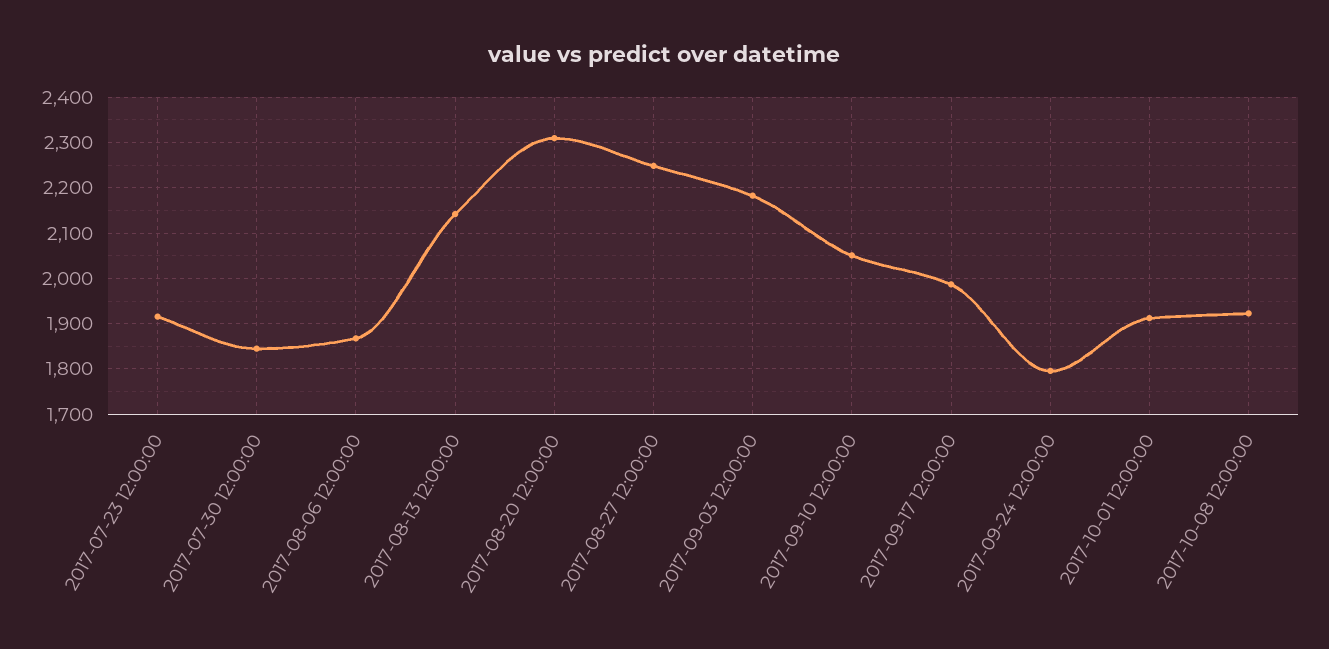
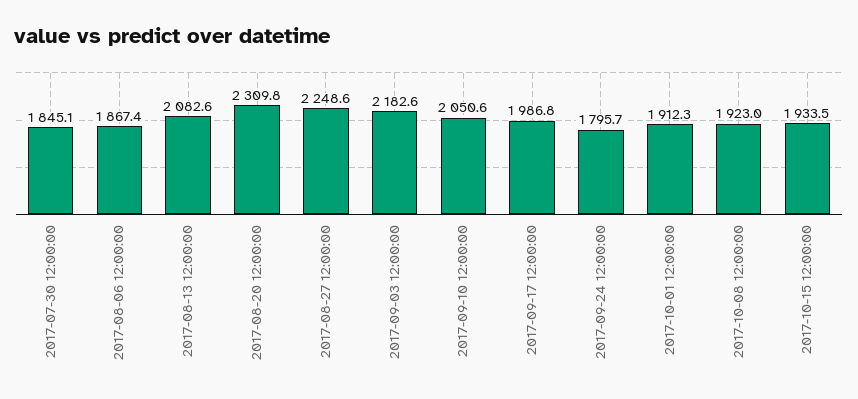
2017-07-23 12:00:00: 1920 -> none
2017-08-13 12:00:00: 2140 -> 2082.6
2017-10-15 12:00:00: none -> 1933.5

